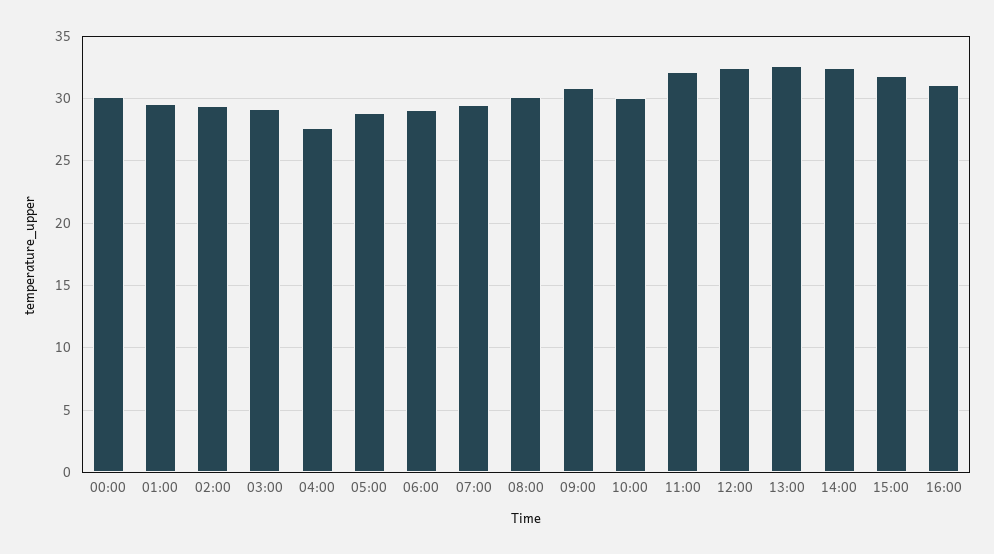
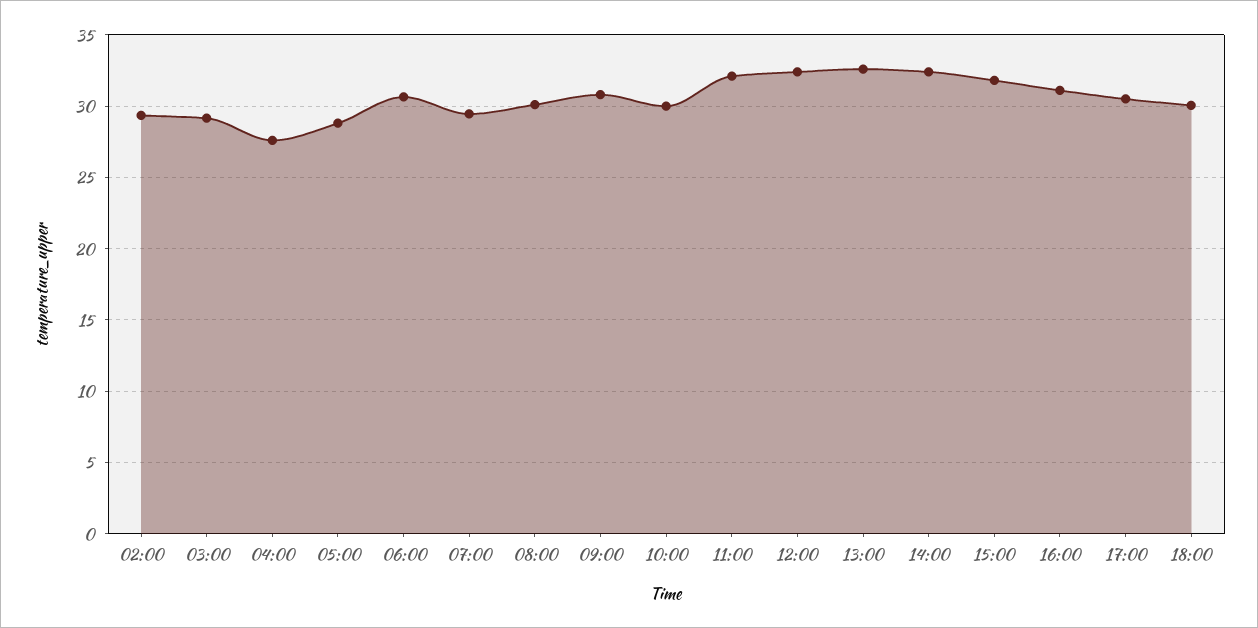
00:00: 30 -> none
01:00: 29.5 -> none
06:00: 29 -> 30.5
17:00: none -> 30.5
18:00: none -> 30

